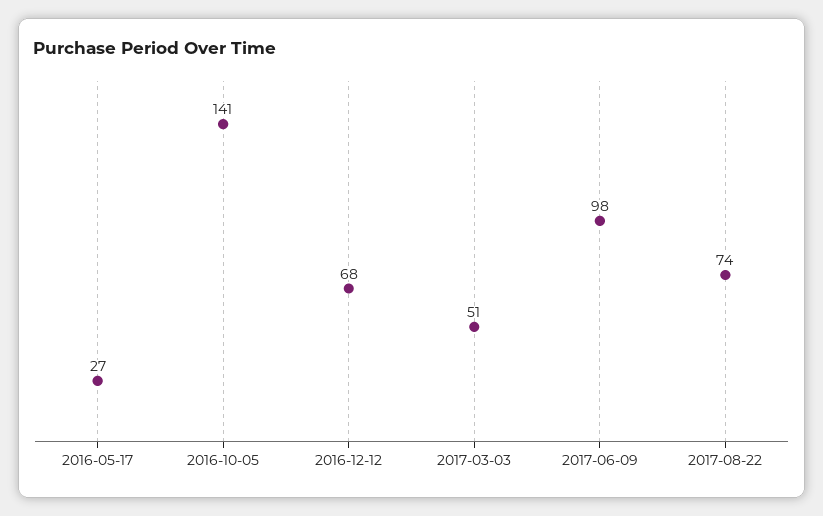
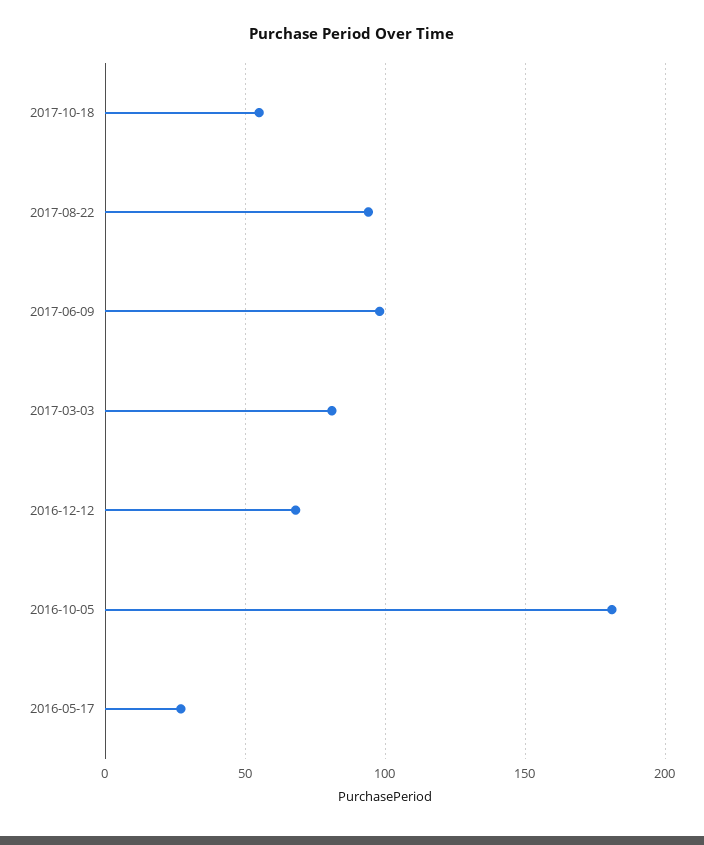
2016-10-05: 141 -> 180
2017-03-03: 51 -> 80
2017-08-22: 74 -> 95
2017-10-18: none -> 55

